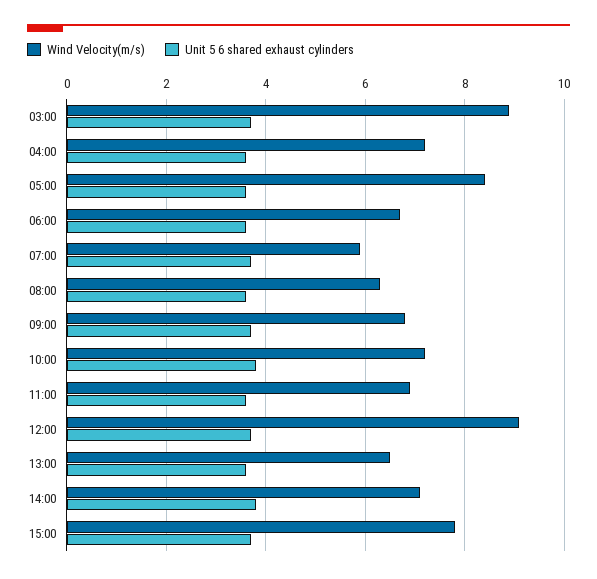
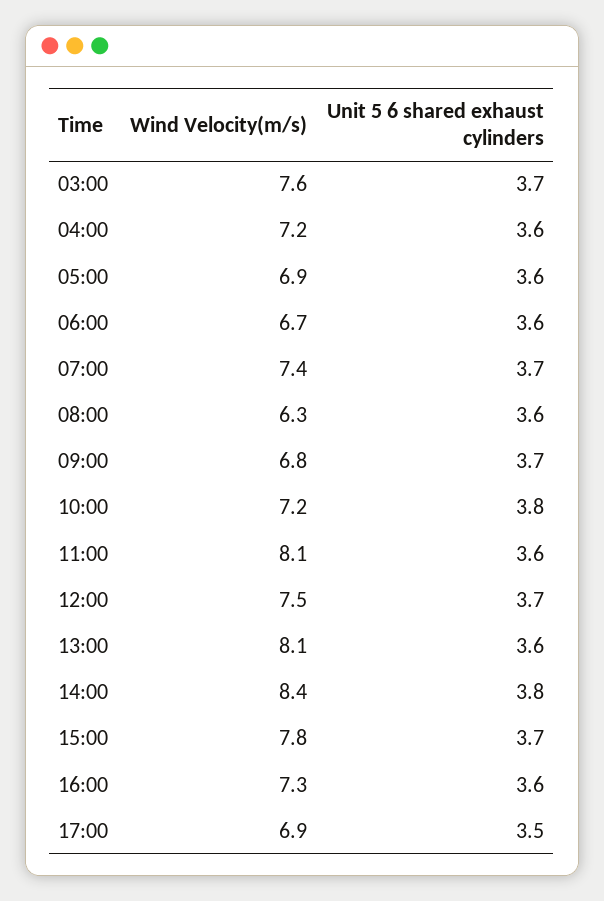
Wind Velocity(m/s), 03:00: 9 -> 7.6
Wind Velocity(m/s), 05:00: 8.5 -> 6.9
Wind Velocity(m/s), 07:00: 6 -> 7.4
Wind Velocity(m/s), 11:00: 7 -> 8.1
Wind Velocity(m/s), 12:00: 9 -> 7.5
Wind Velocity(m/s), 13:00: 6.5 -> 8.1
Wind Velocity(m/s), 14:00: 7 -> 8.4
Wind Velocity(m/s), 16:00: none -> 7.3
Unit 5 6 shared exhaust cylinders, 16:00: none -> 3.6
Wind Velocity(m/s), 17:00: none -> 6.9
Unit 5 6 shared exhaust cylinders, 17:00: none -> 3.5

